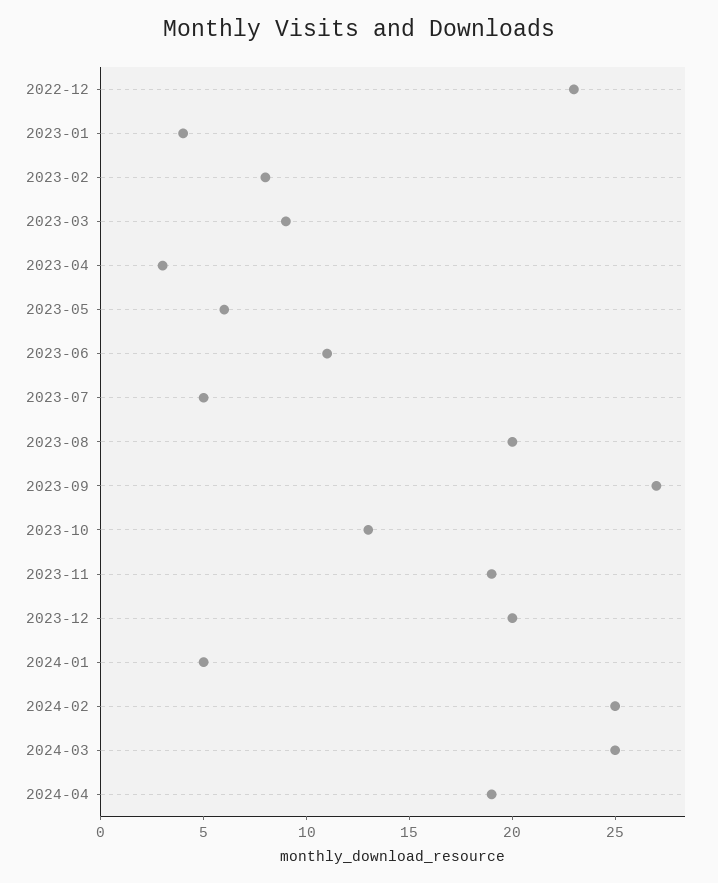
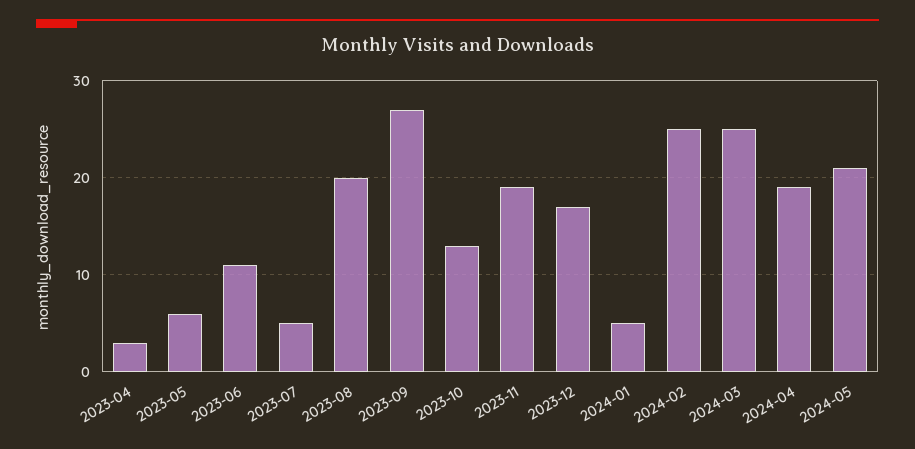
2022-12: 23 -> none
2023-01: 4 -> none
2023-02: 8 -> none
2023-03: 9 -> none
2023-12: 20 -> 17
2024-05: none -> 21

